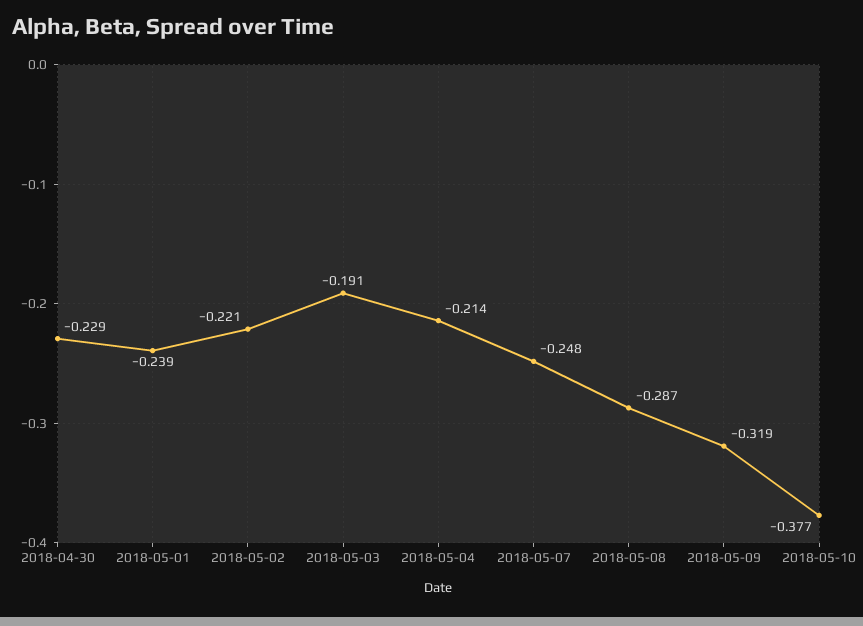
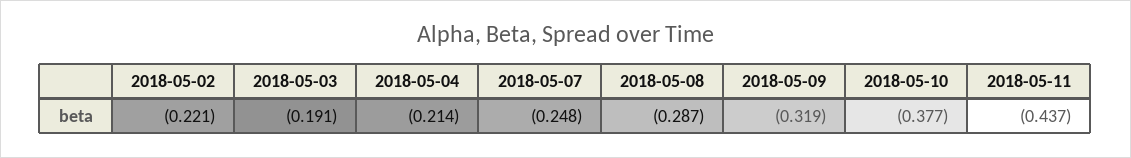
2018-04-30: -0.229 -> none
2018-05-01: -0.239 -> none
2018-05-11: none -> -0.437

